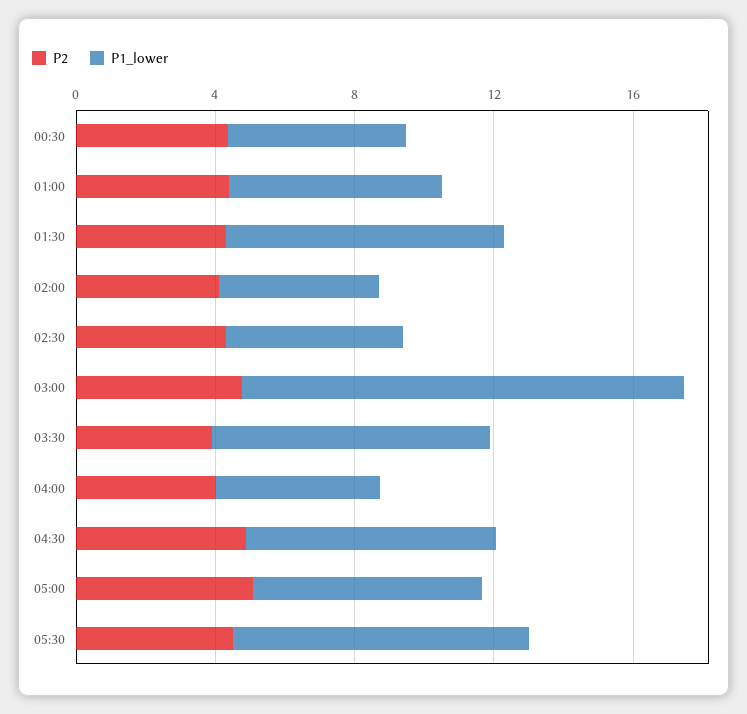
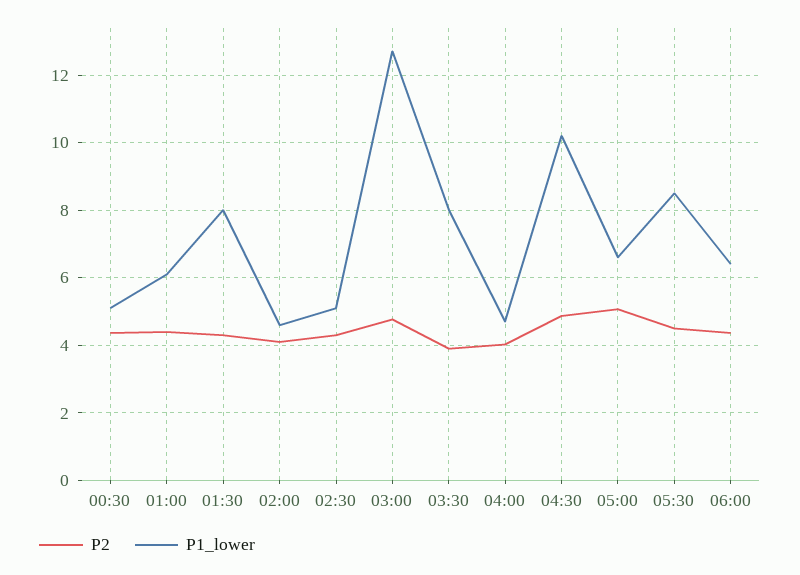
P1_lower, 04:30: 7 -> 10.2
P2, 06:00: none -> 4.4
P1_lower, 06:00: none -> 6.4

